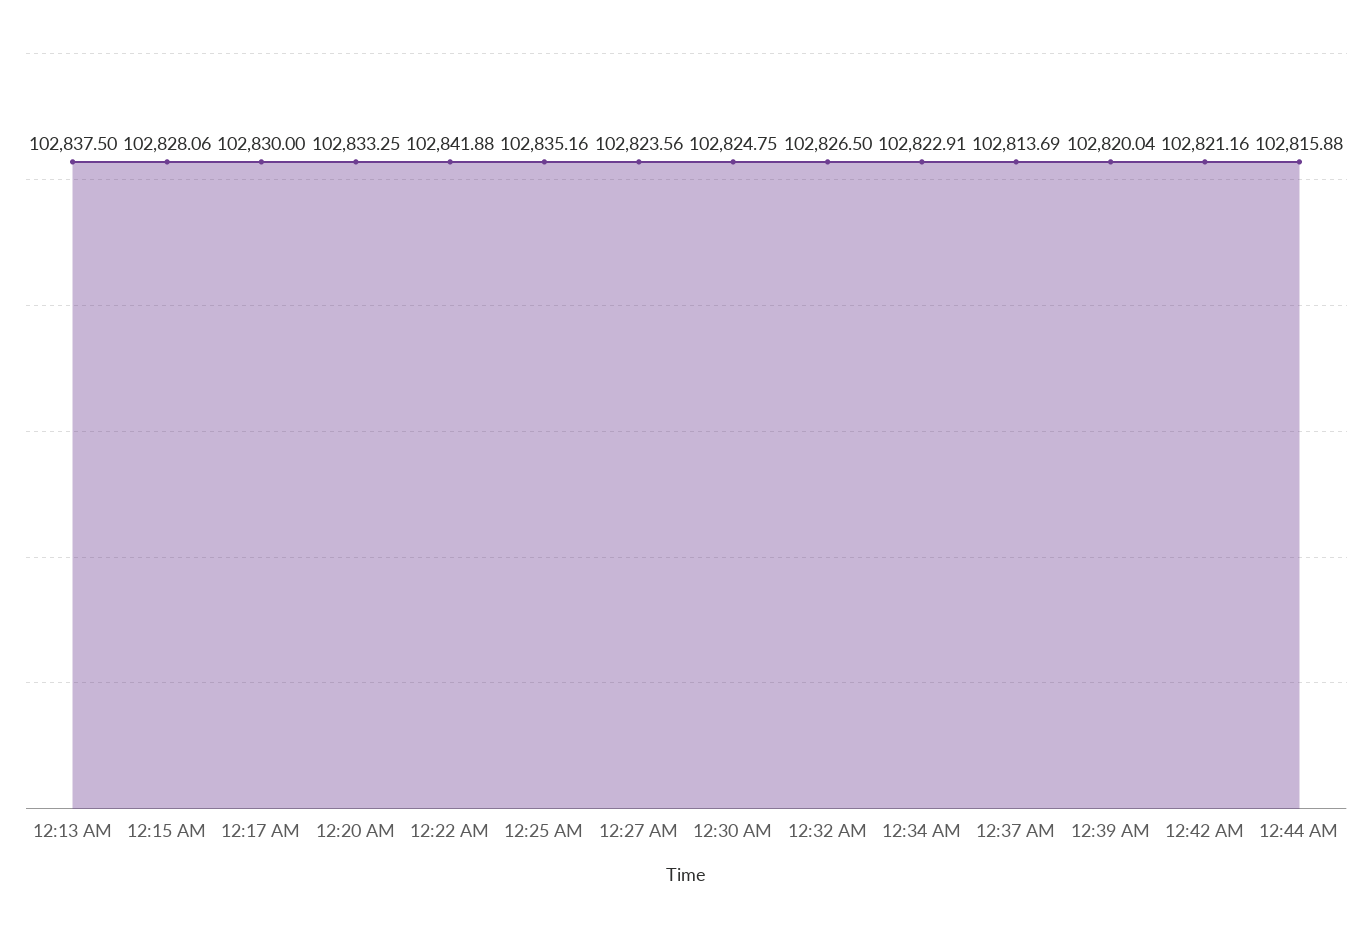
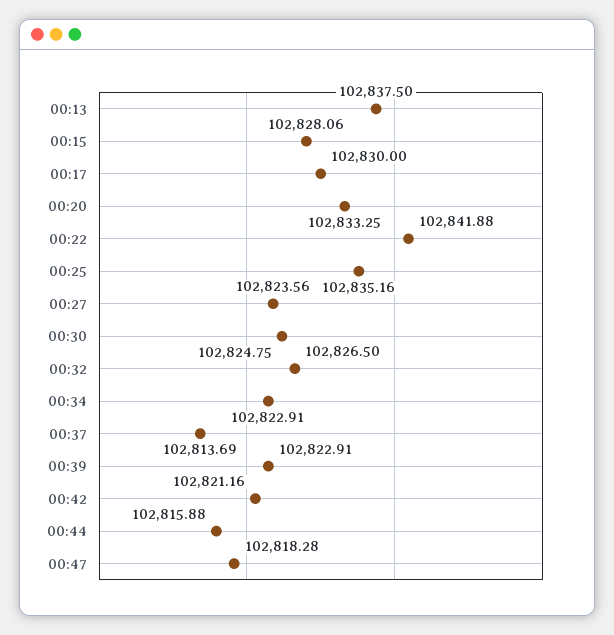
12:39 AM: 102820.04 -> 102822.91
00:47: none -> 102818.28

